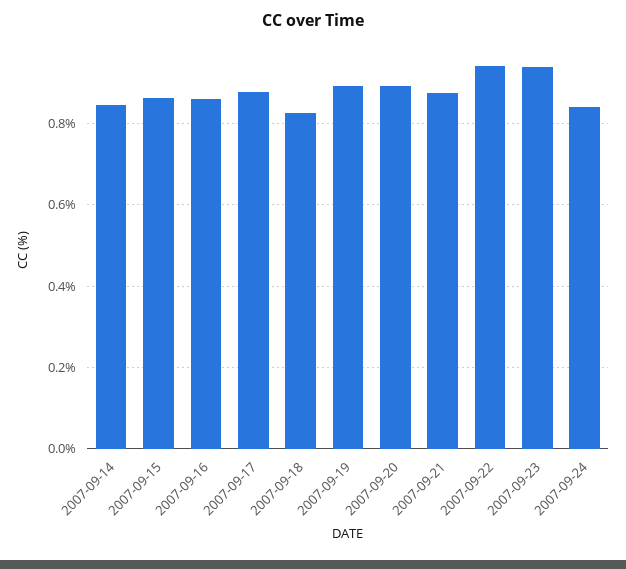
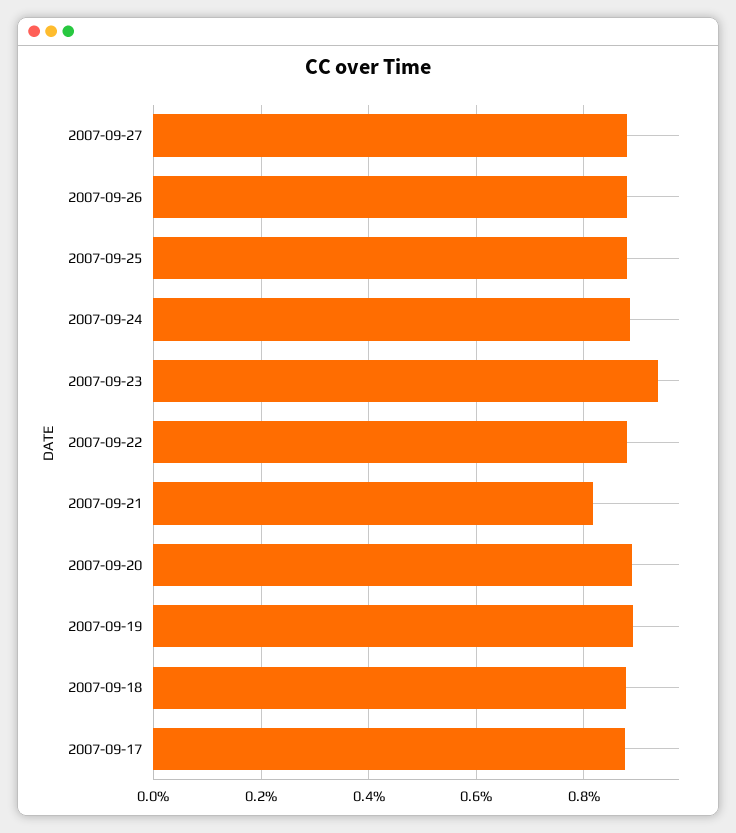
2007-09-14: 0.84 -> none
2007-09-15: 0.86 -> none
2007-09-16: 0.86 -> none
2007-09-18: 0.82 -> 0.88
2007-09-21: 0.88 -> 0.82
2007-09-22: 0.94 -> 0.88
2007-09-24: 0.84 -> 0.88
2007-09-27: none -> 0.88
2007-09-26: none -> 0.88
2007-09-25: none -> 0.88

